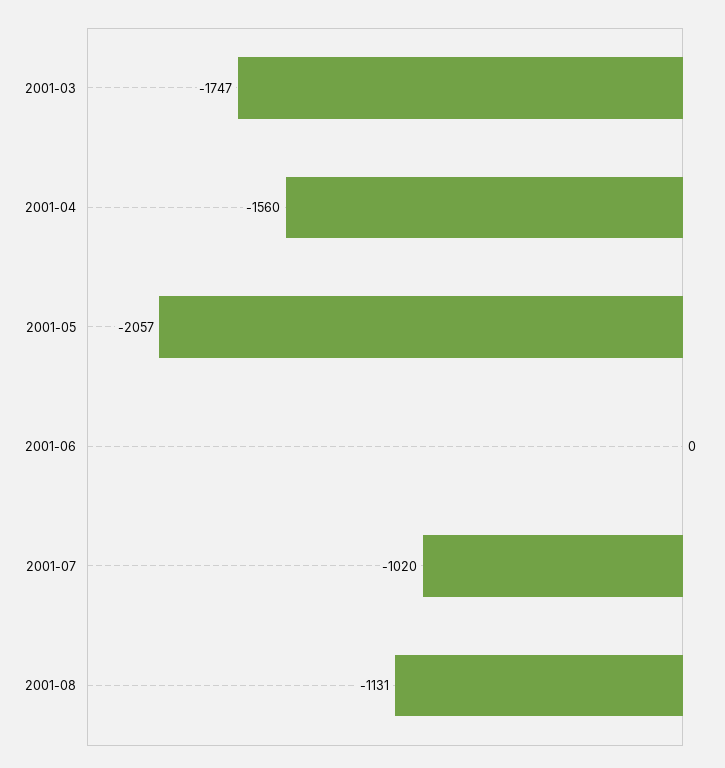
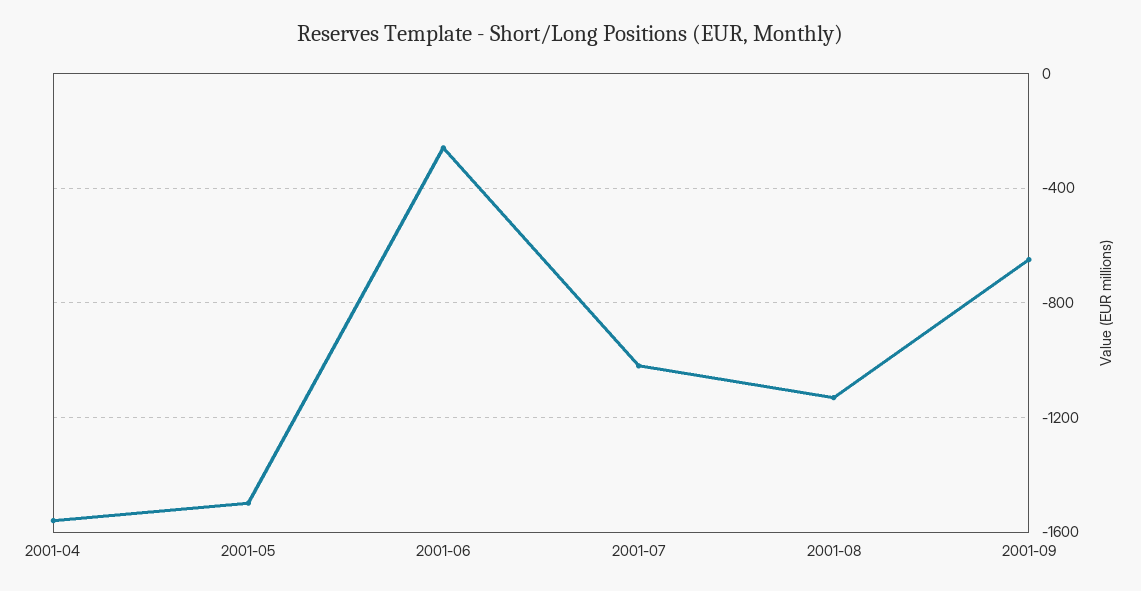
2001-03: -1747 -> none
2001-05: -2057 -> -1500
2001-06: 0 -> -250
2001-09: none -> -650

